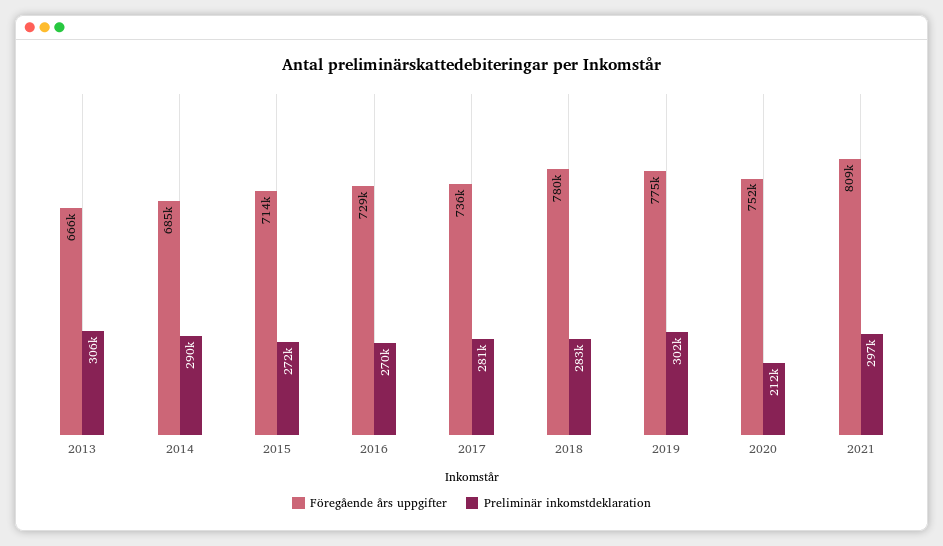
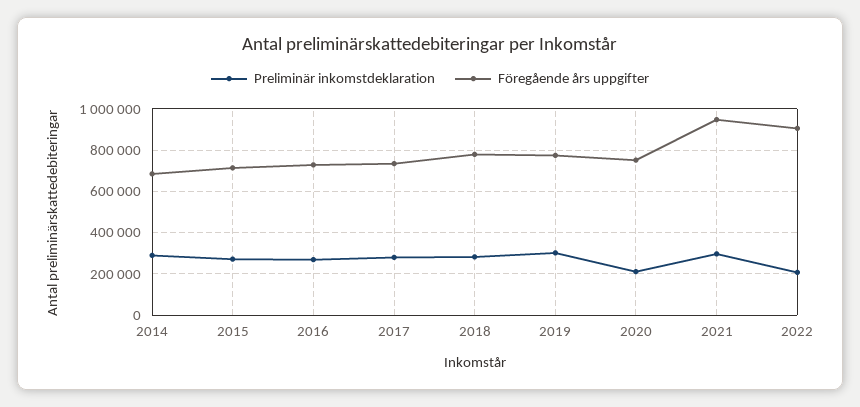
Föregående års uppgifter, 2013: 666000 -> none
Preliminär inkomstdeklaration, 2013: 306000 -> none
Föregående års uppgifter, 2021: 809000 -> 950000
Preliminär inkomstdeklaration, 2022: none -> 200000
Föregående års uppgifter, 2022: none -> 900000

